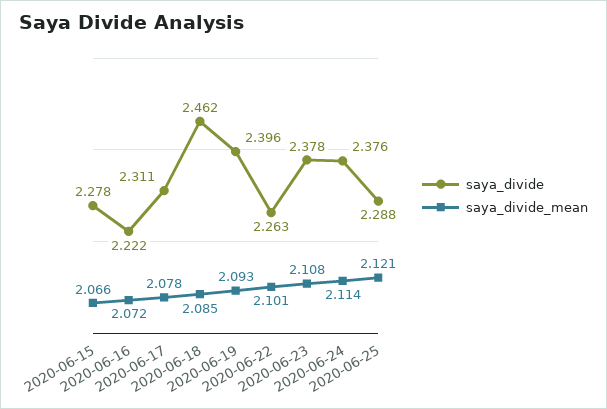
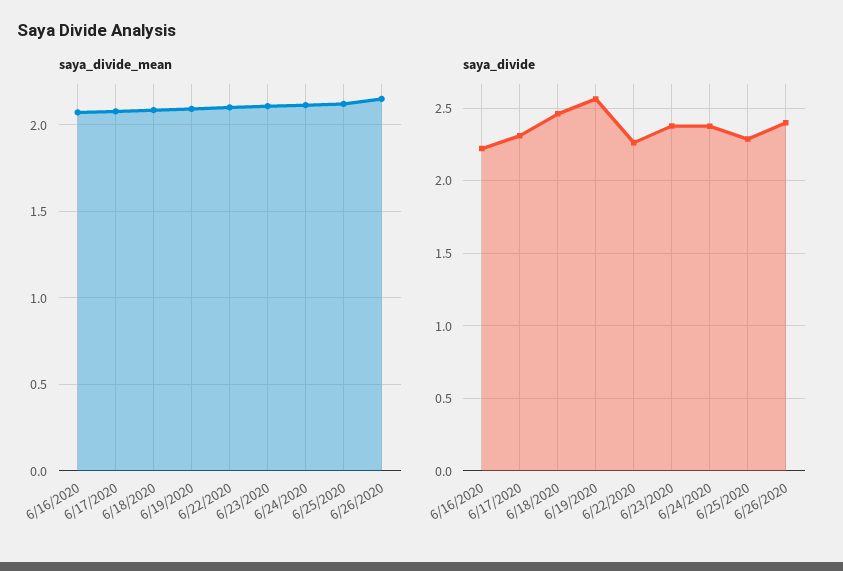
saya_divide, 2020-06-15: 2.278 -> none
saya_divide_mean, 2020-06-15: 2.066 -> none
saya_divide, 2020-06-19: 2.396 -> 2.55
saya_divide_mean, 6/26/2020: none -> 2.15
saya_divide, 6/26/2020: none -> 2.4

